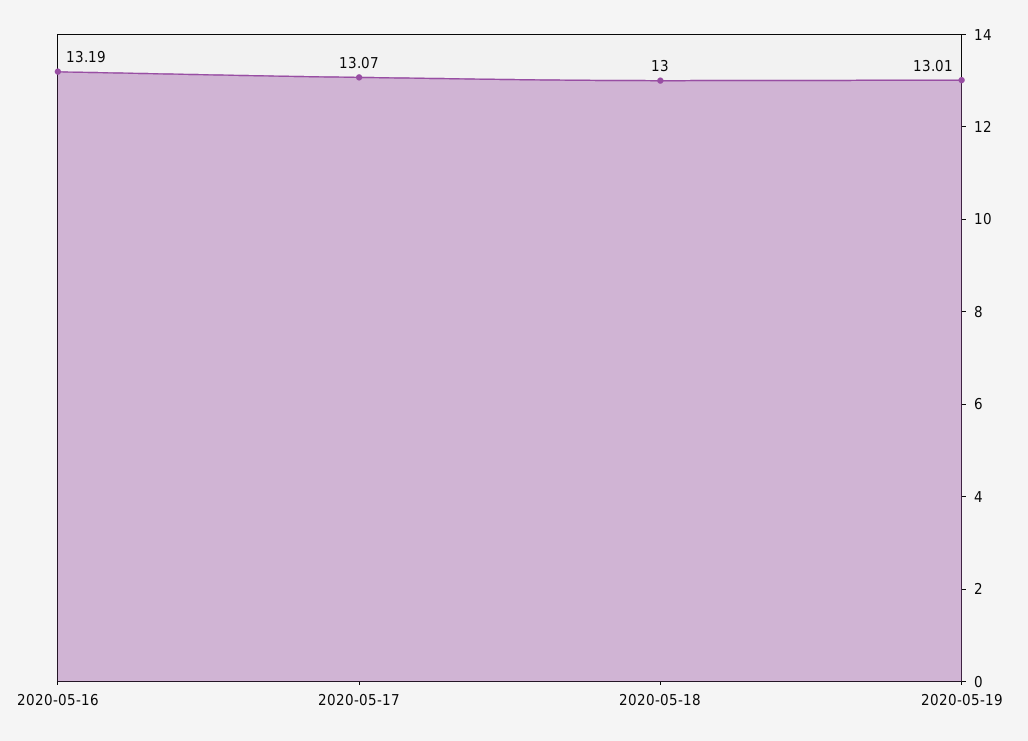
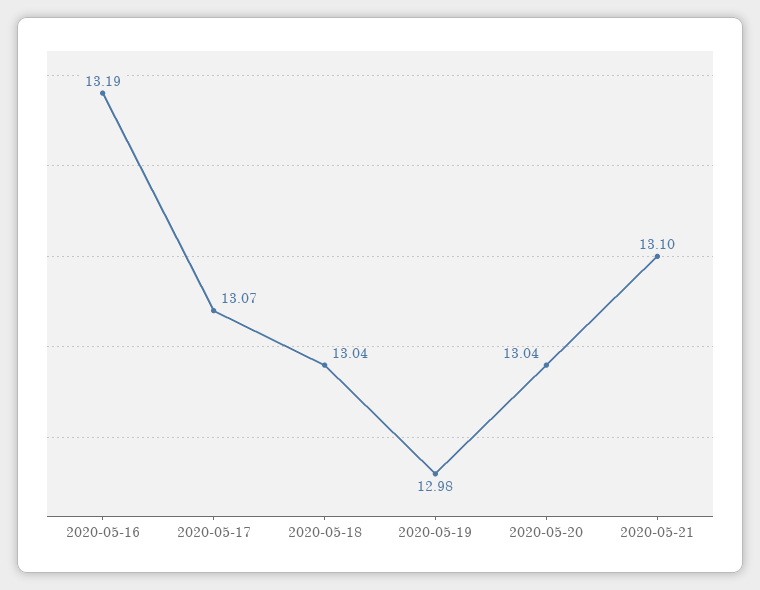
2020-05-18: 13 -> 13.04
2020-05-19: 13.01 -> 12.98
2020-05-20: none -> 13.04
2020-05-21: none -> 13.1

